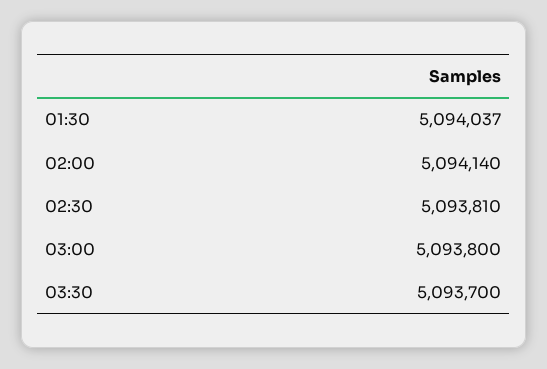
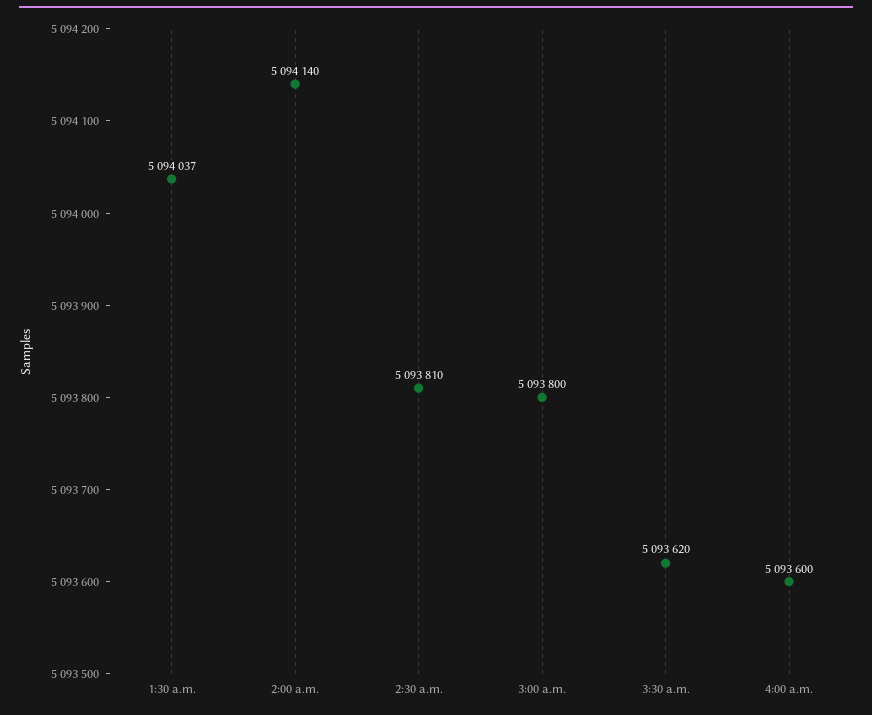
03:30: 5093700 -> 5093620
4:00 a.m.: none -> 5093600

